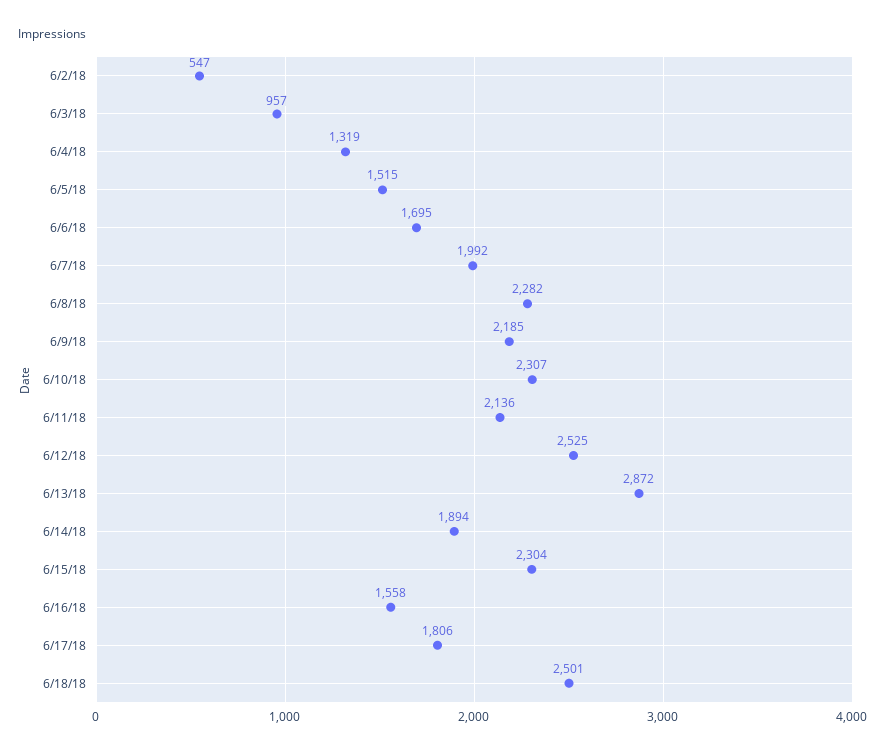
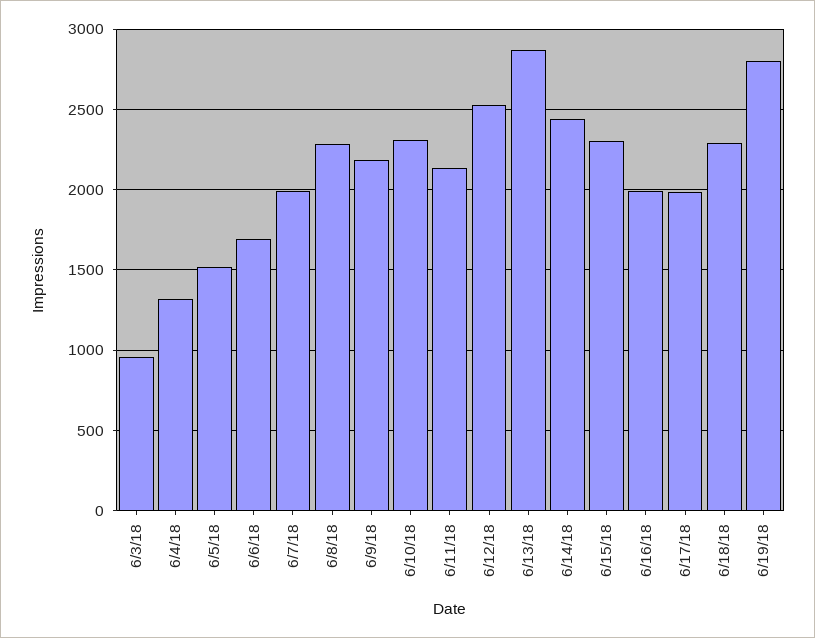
6/2/18: 547 -> none
6/14/18: 1894 -> 2450
6/16/18: 1558 -> 2000
6/17/18: 1806 -> 2000
6/18/18: 2501 -> 2300
6/19/18: none -> 2800

